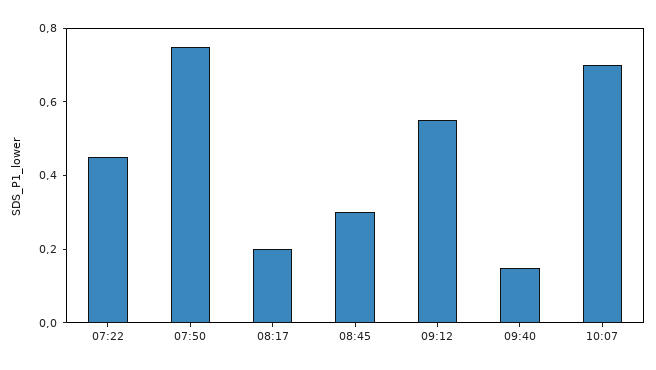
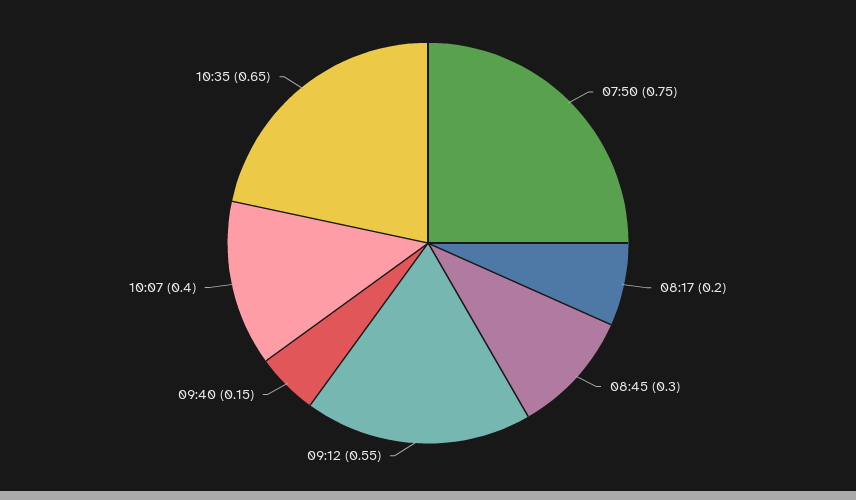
07:22: 0.45 -> none
10:07: 0.7 -> 0.4
10:35: none -> 0.65

